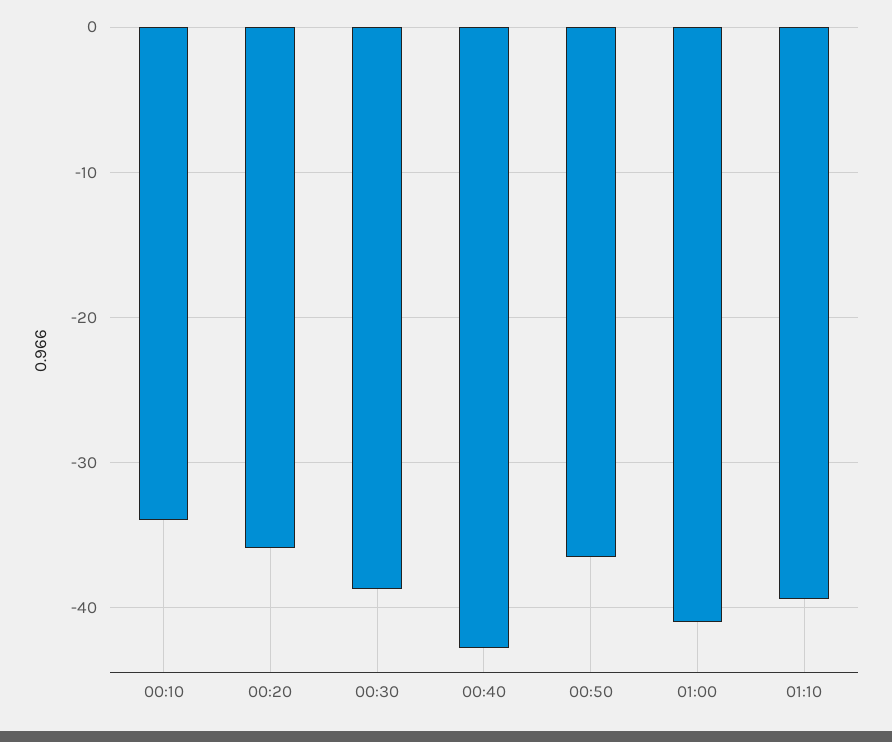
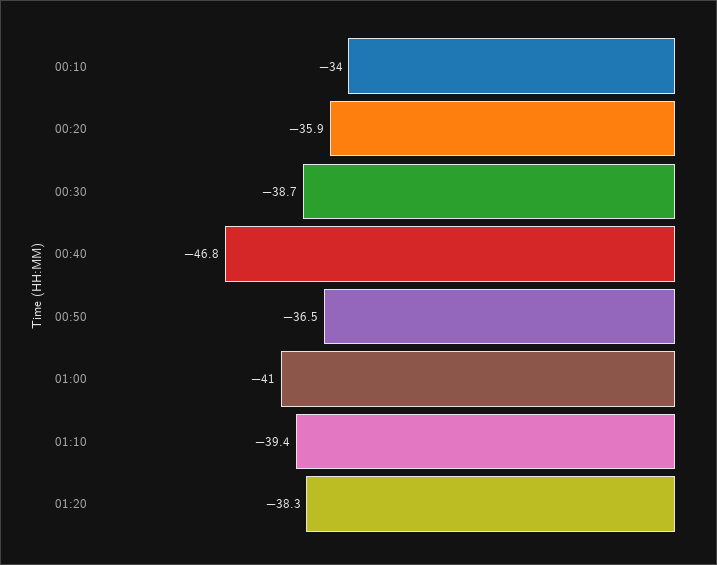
00:40: -43 -> -46.8
01:20: none -> -38.3

